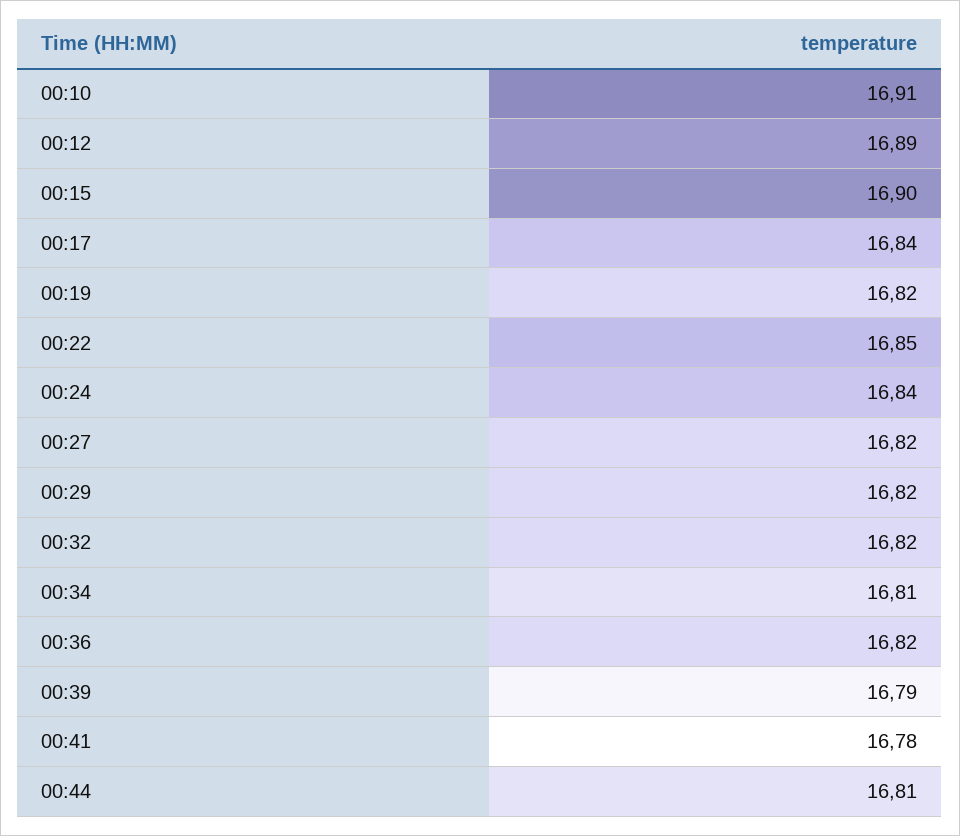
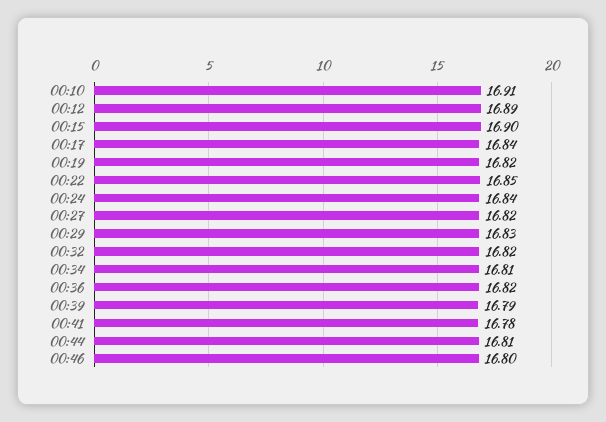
00:29: 16.82 -> 16.83
00:46: none -> 16.8

